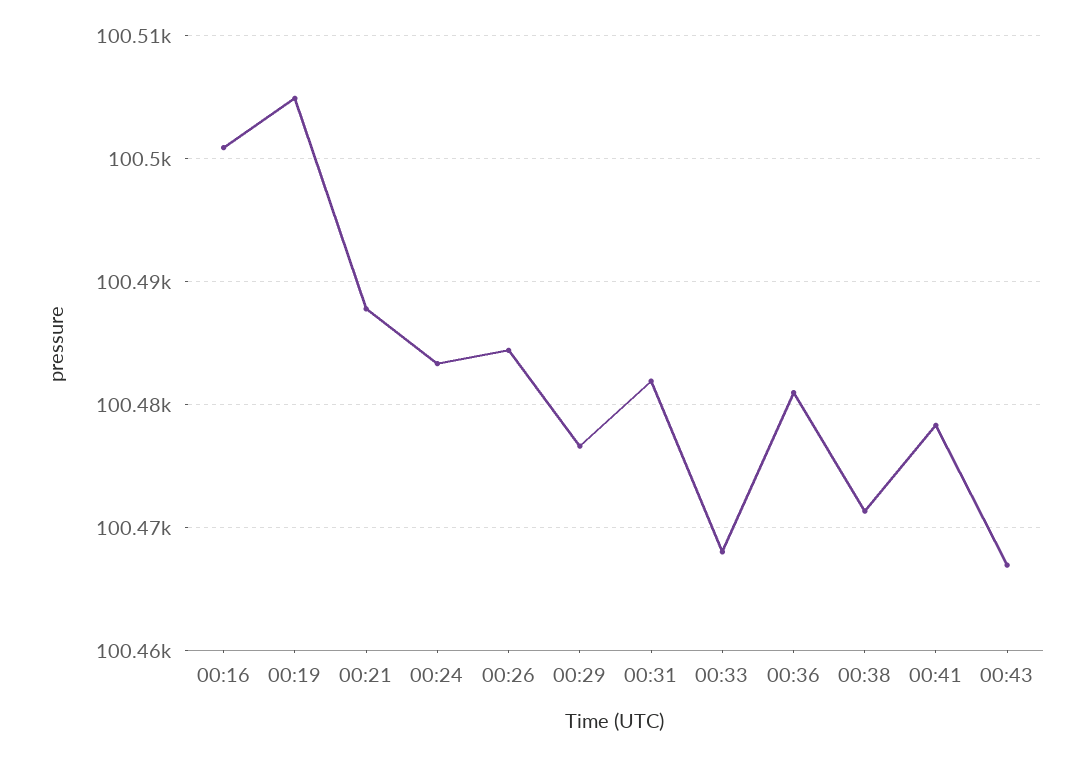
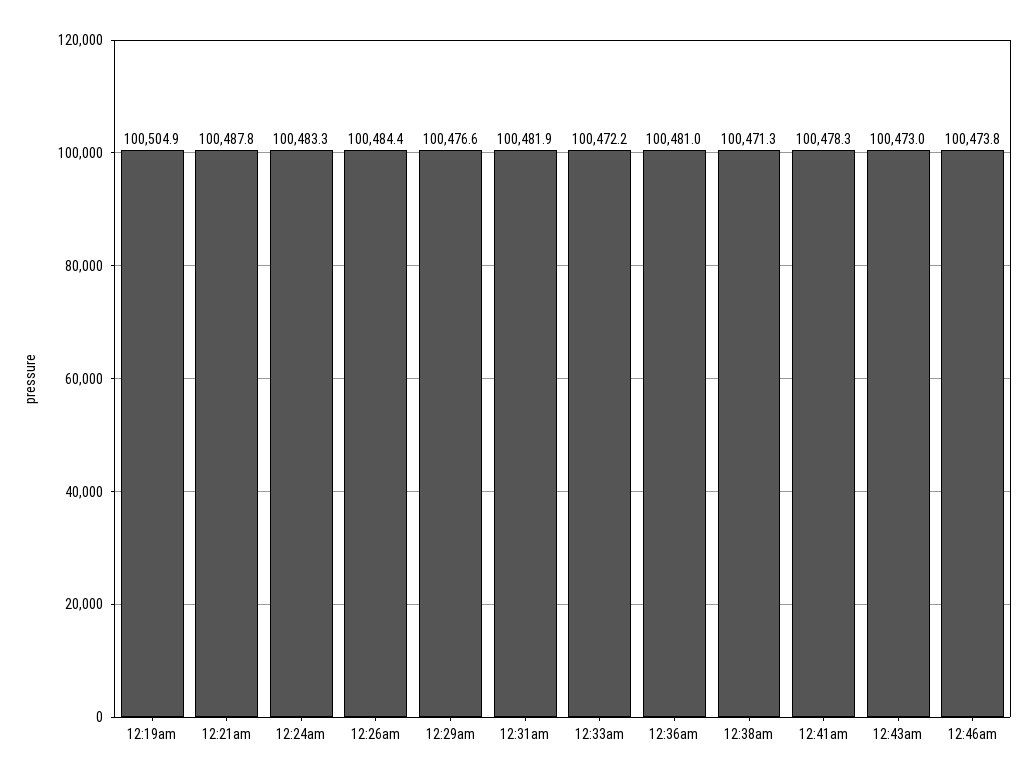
00:16: 100501 -> none
00:33: 100468 -> 100472.2
00:43: 100467 -> 100473
12:46am: none -> 100473.8

